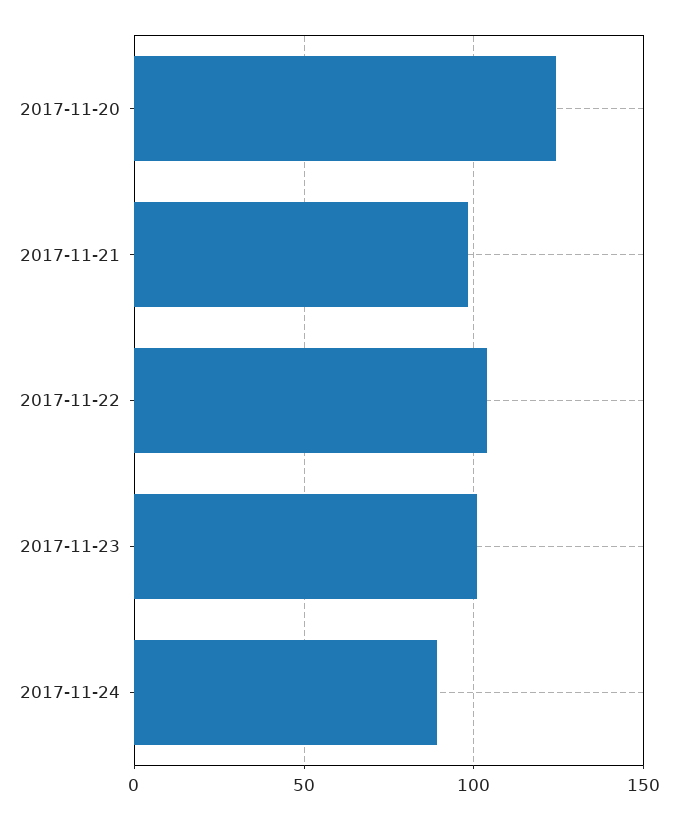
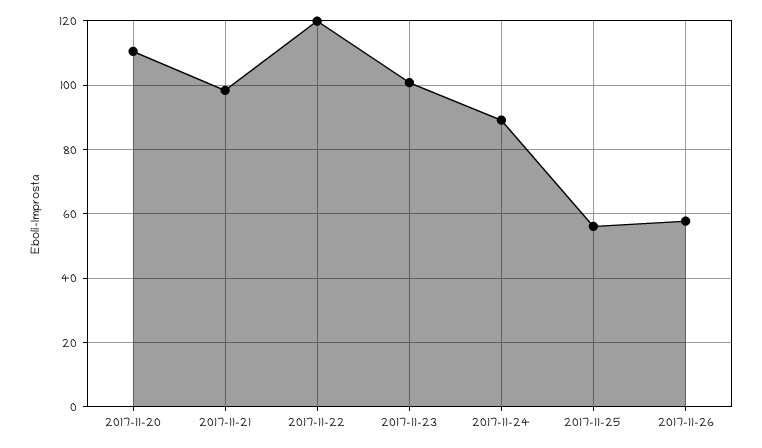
2017-11-20: 125 -> 110
2017-11-22: 105 -> 120
2017-11-25: none -> 56
2017-11-26: none -> 58

